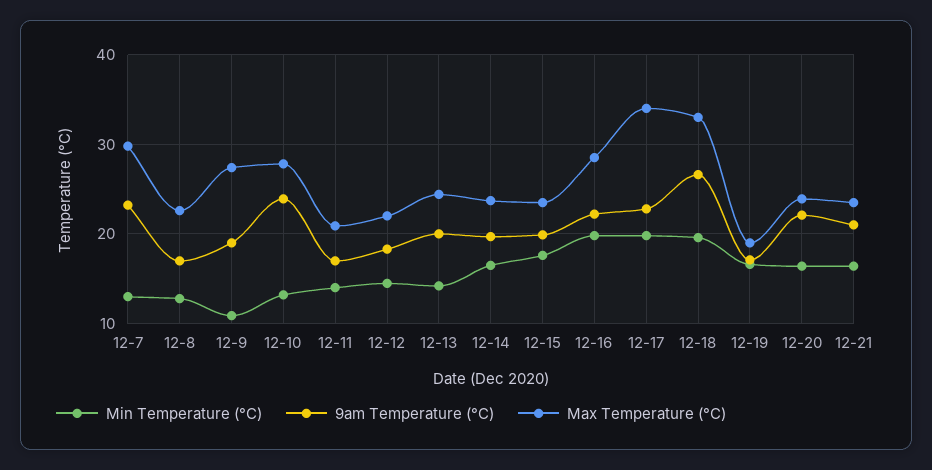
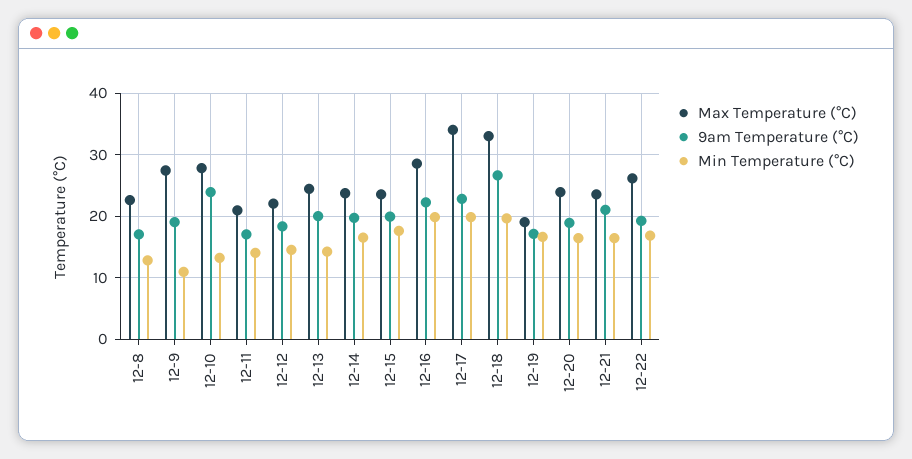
Min Temperature (°C), 12-7: 13 -> none
9am Temperature (°C), 12-7: 23 -> none
Max Temperature (°C), 12-7: 30 -> none
9am Temperature (°C), 12-20: 22 -> 19
Max Temperature (°C), 12-22: none -> 26
9am Temperature (°C), 12-22: none -> 19
Min Temperature (°C), 12-22: none -> 17

